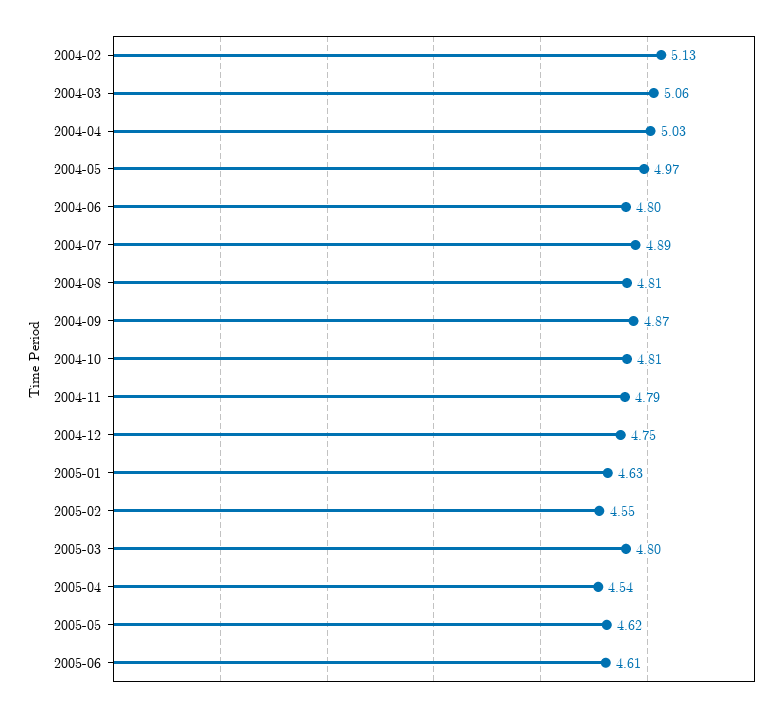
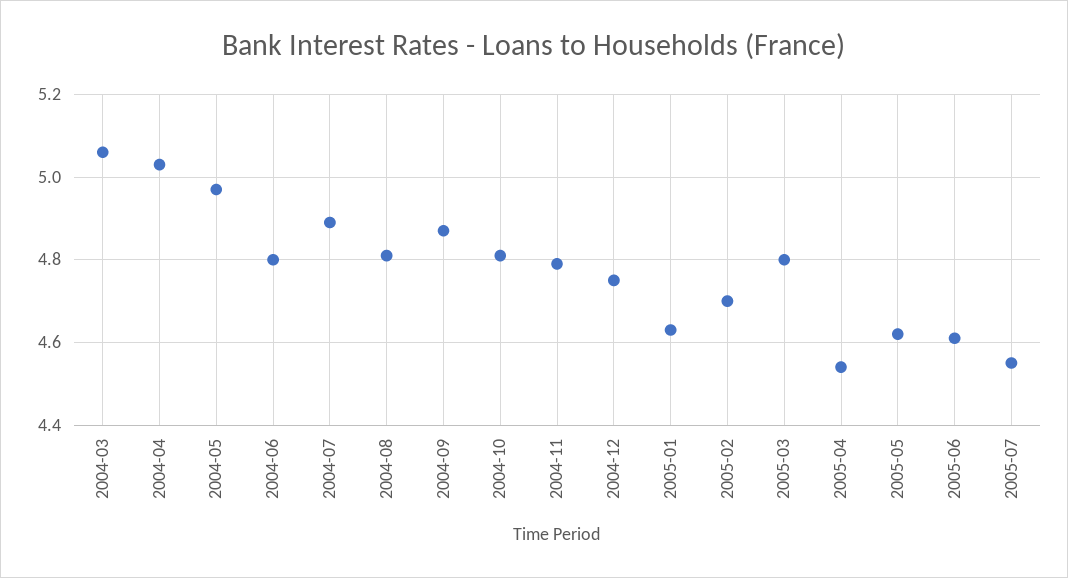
2004-02: 5.13 -> none
2005-02: 4.55 -> 4.7
2005-07: none -> 4.55

